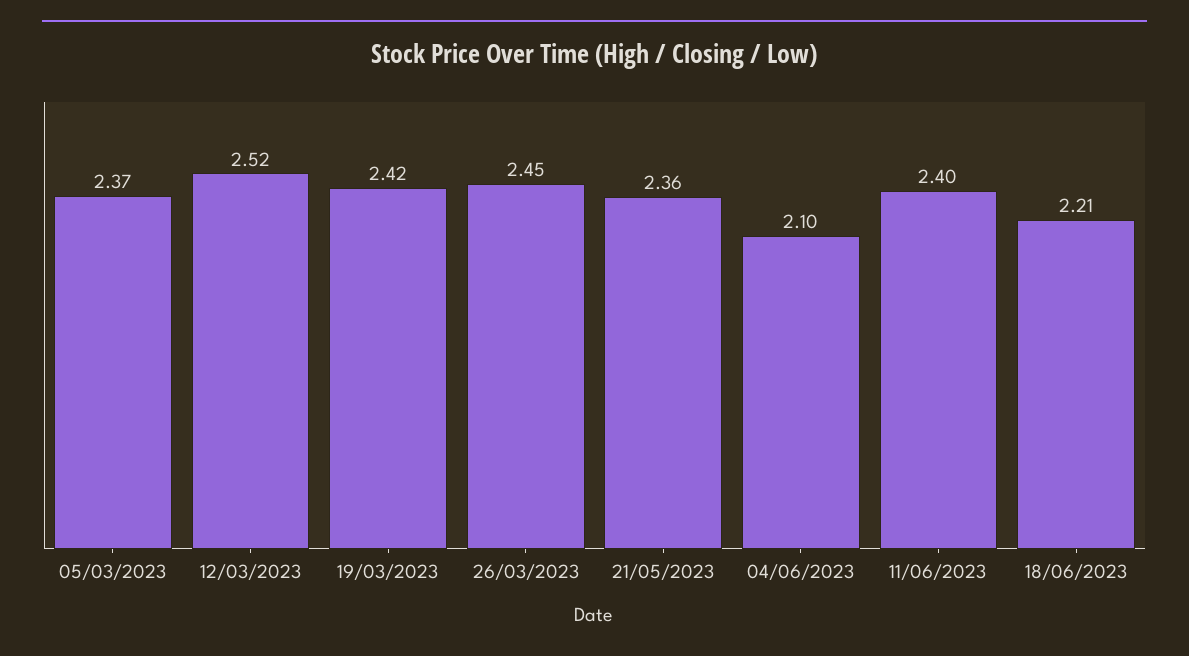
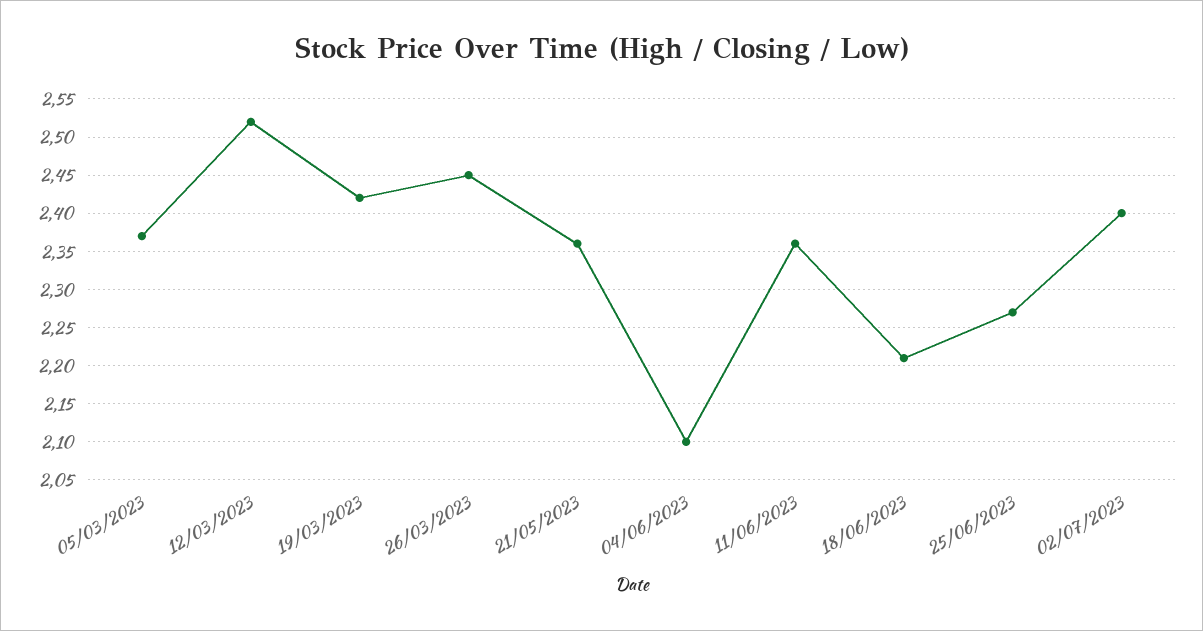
11/06/2023: 2.4 -> 2.36
25/06/2023: none -> 2.27
02/07/2023: none -> 2.4

